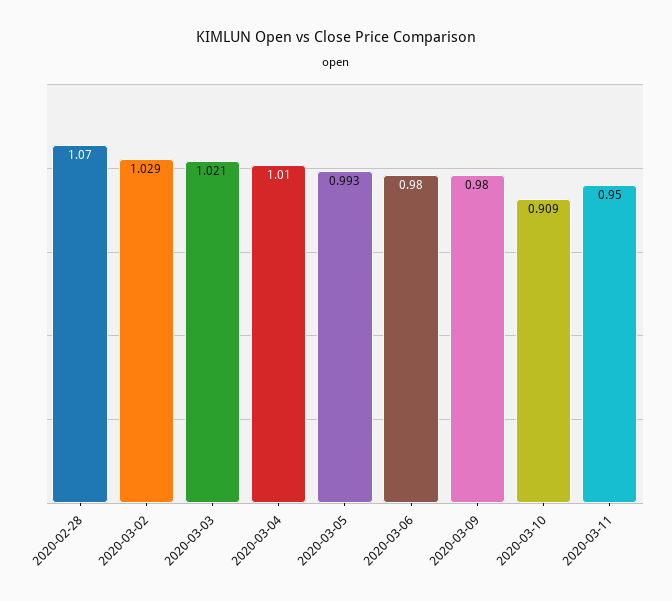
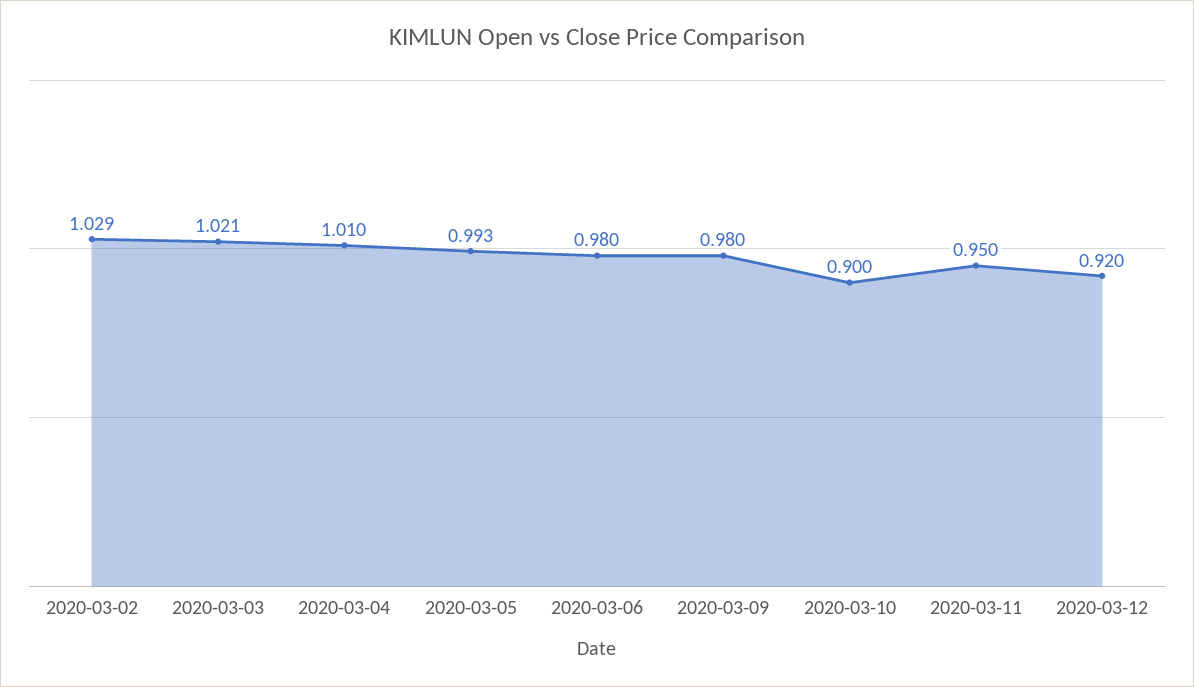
2020-02-28: 1.07 -> none
2020-03-10: 0.909 -> 0.9
2020-03-12: none -> 0.92

